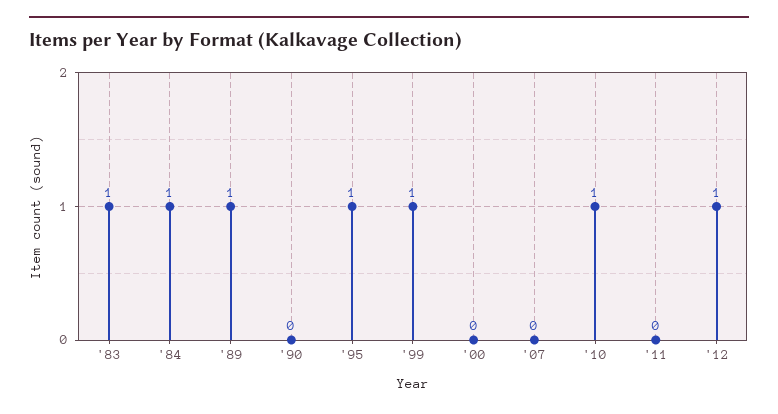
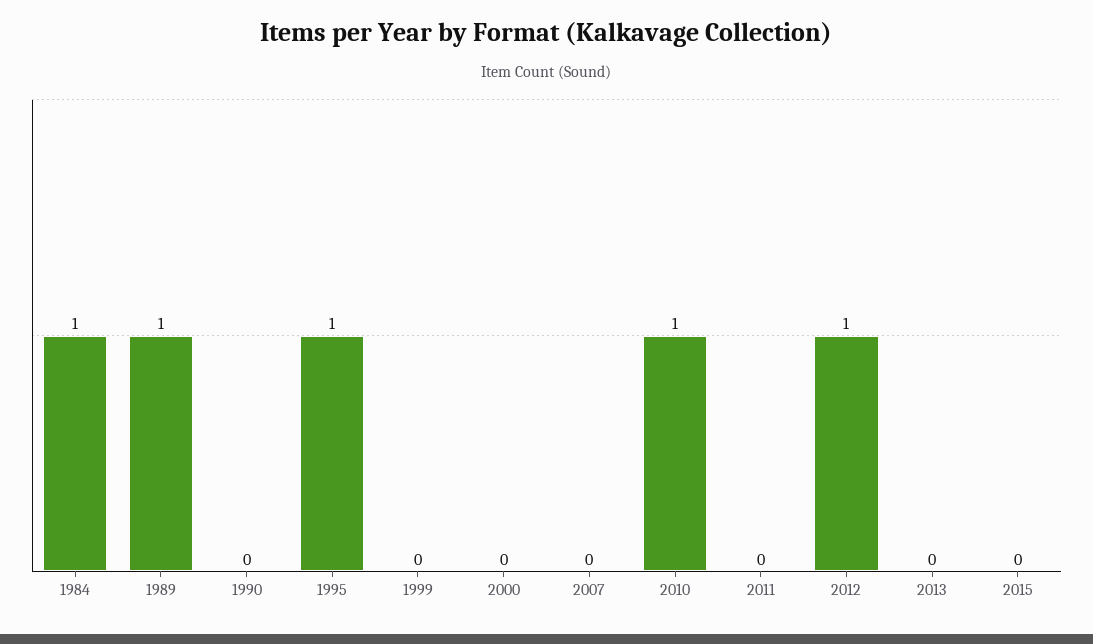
'83: 1 -> none
'99: 1 -> 0
2013: none -> 0
2015: none -> 0

